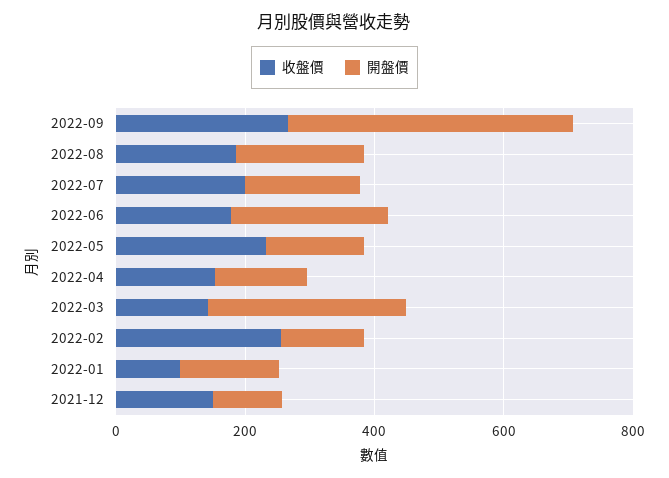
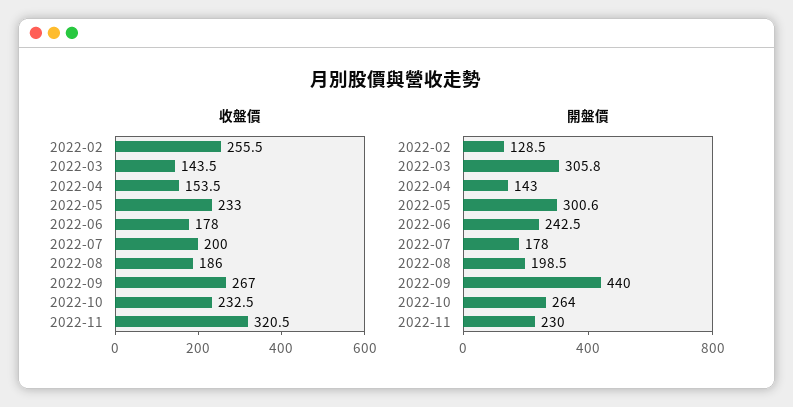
開盤價, 2022-05: 150 -> 300.6
收盤價, 2022-01: 100 -> none
開盤價, 2022-01: 150 -> none
收盤價, 2021-12: 150 -> none
開盤價, 2021-12: 100 -> none
收盤價, 2022-10: none -> 232.5
收盤價, 2022-11: none -> 320.5
開盤價, 2022-10: none -> 264
開盤價, 2022-11: none -> 230

